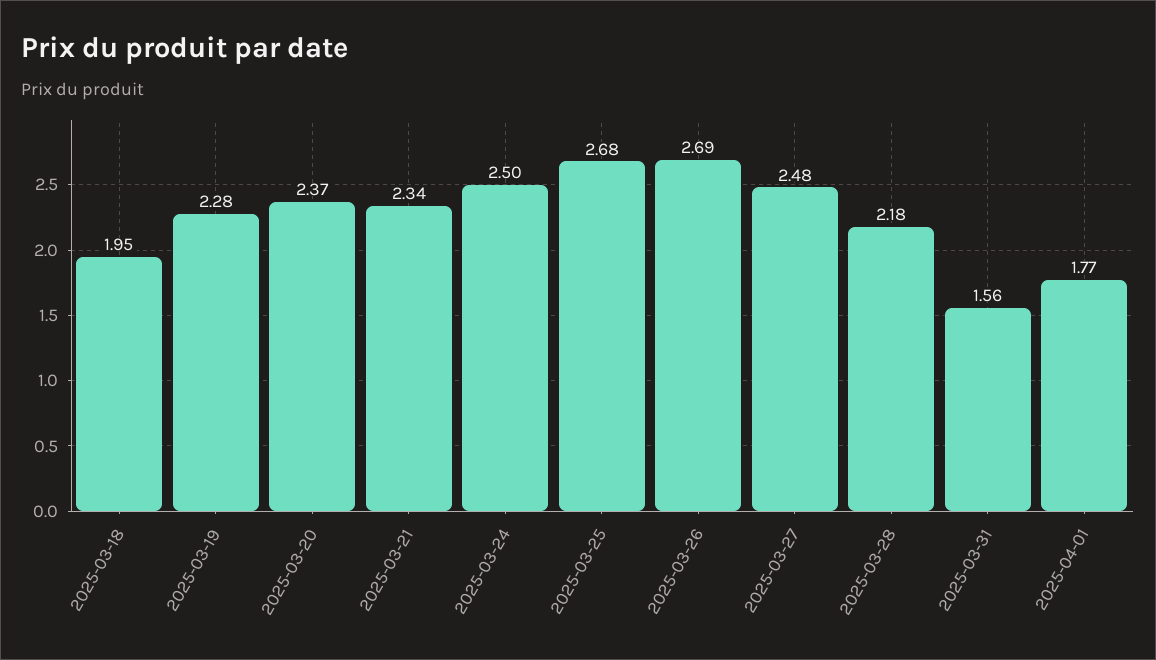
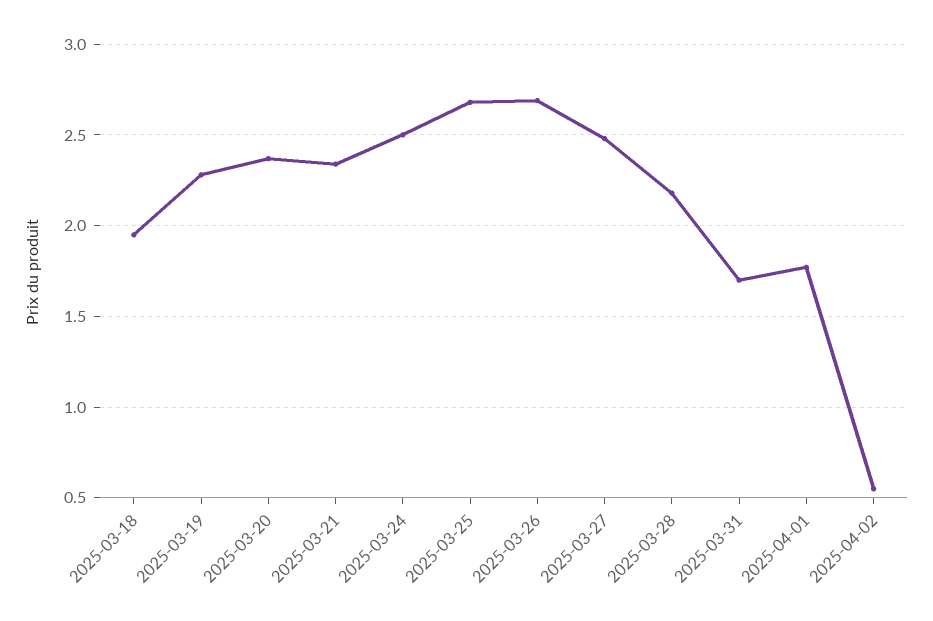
2025-03-31: 1.56 -> 1.7
2025-04-02: none -> 0.55

